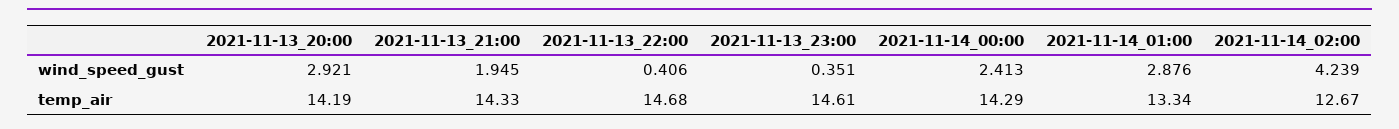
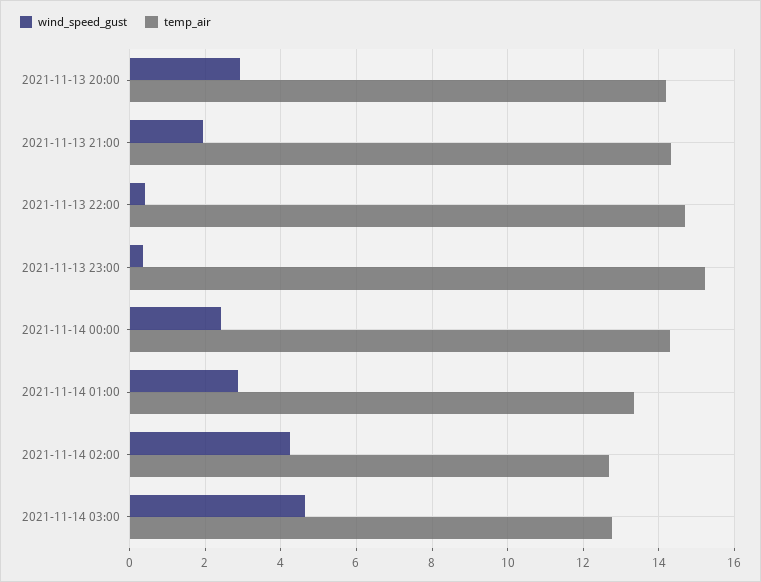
temp_air, 2021-11-13_23:00: 14.61 -> 15.2
wind_speed_gust, 2021-11-14 03:00: none -> 4.6
temp_air, 2021-11-14 03:00: none -> 12.8

